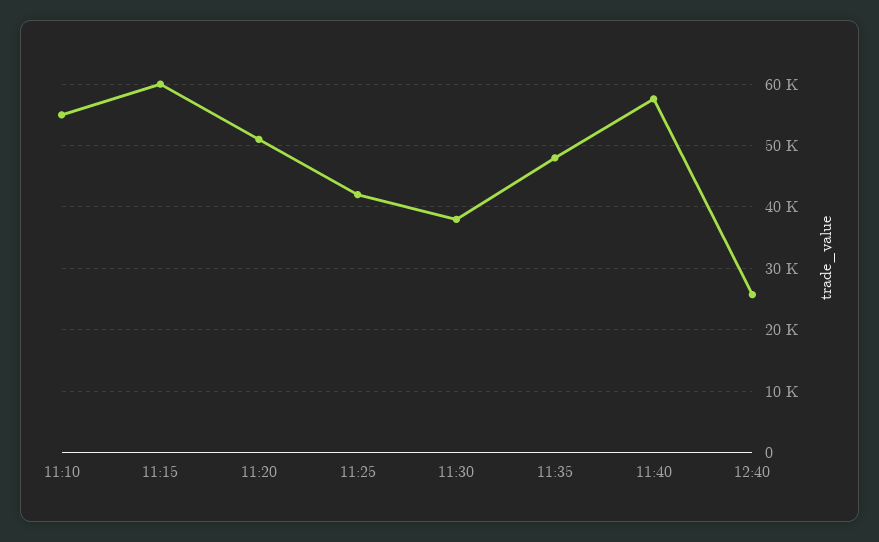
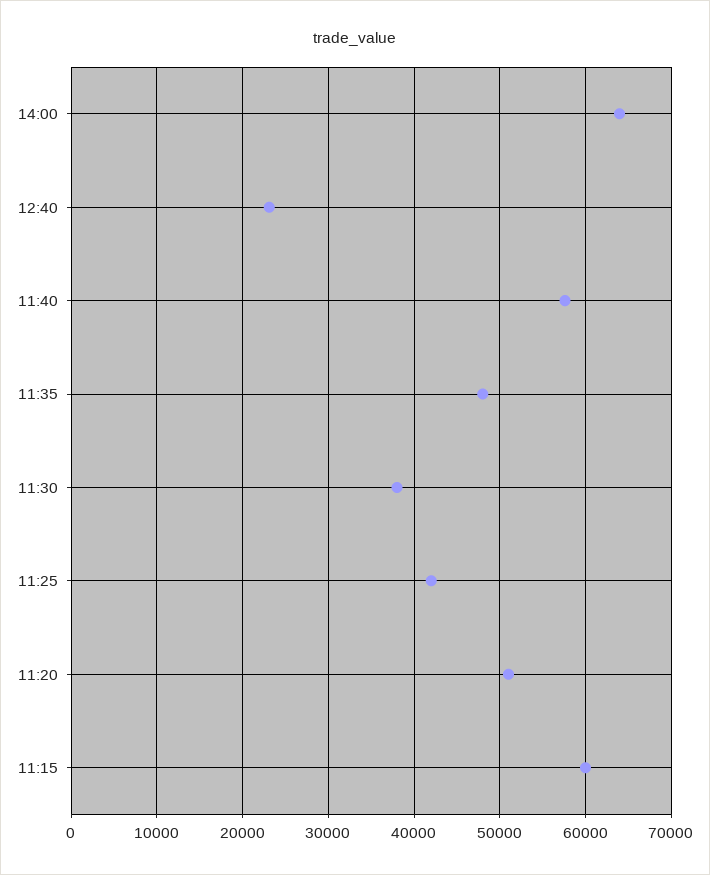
11:10: 55000 -> none
12:40: 26000 -> 23000
14:00: none -> 64000

